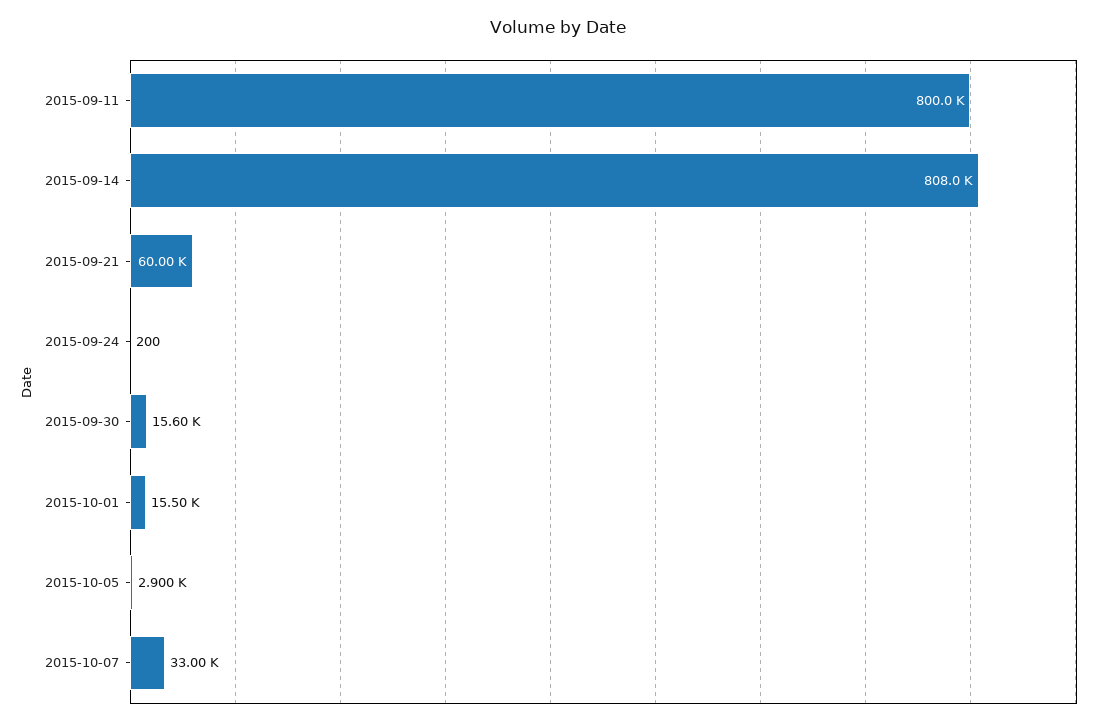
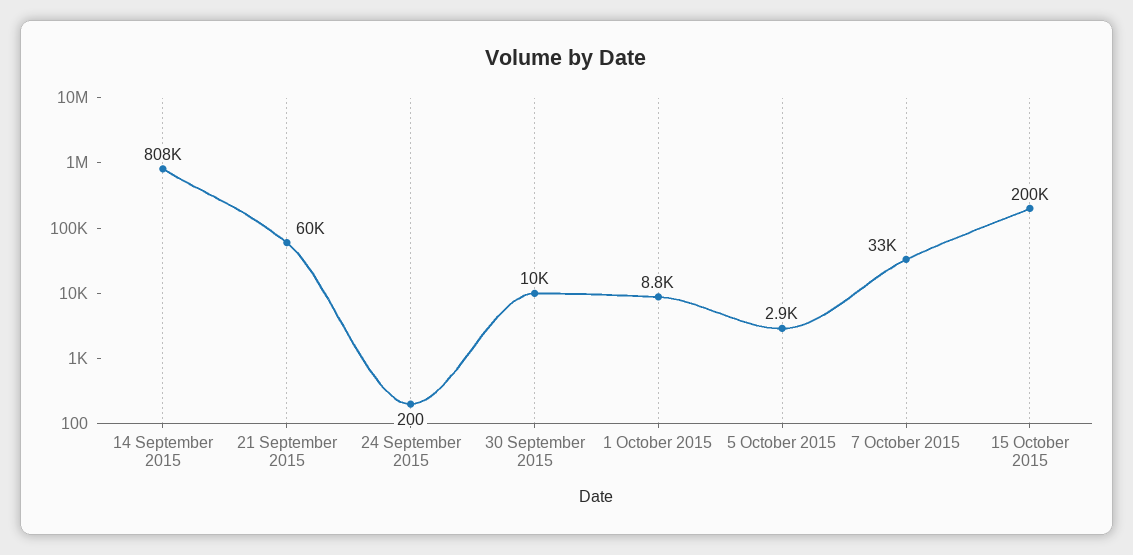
2015-09-11: 800000 -> none
2015-09-30: 15600 -> 10000
2015-10-01: 15500 -> 8800
15 October 2015: none -> 200000

